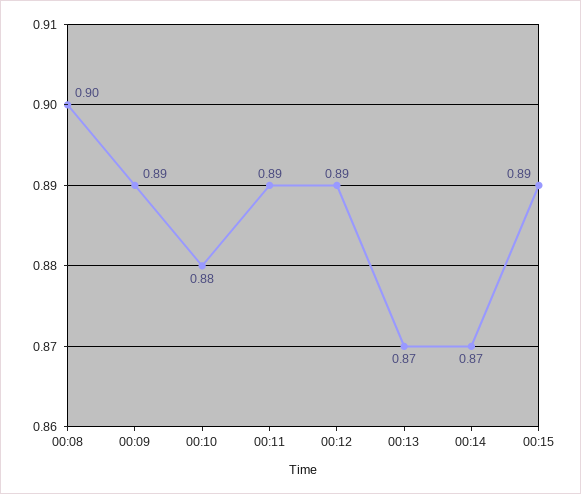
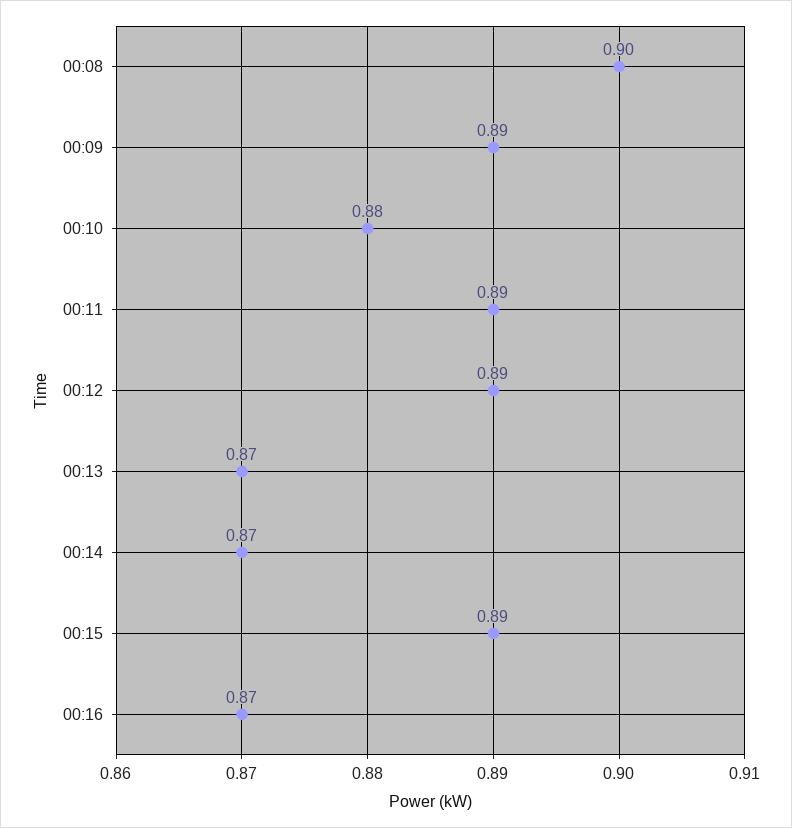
00:16: none -> 0.87

